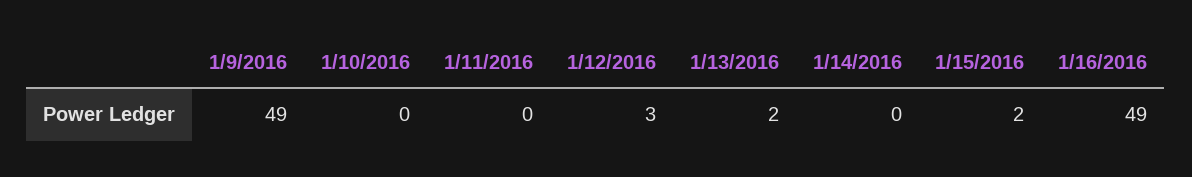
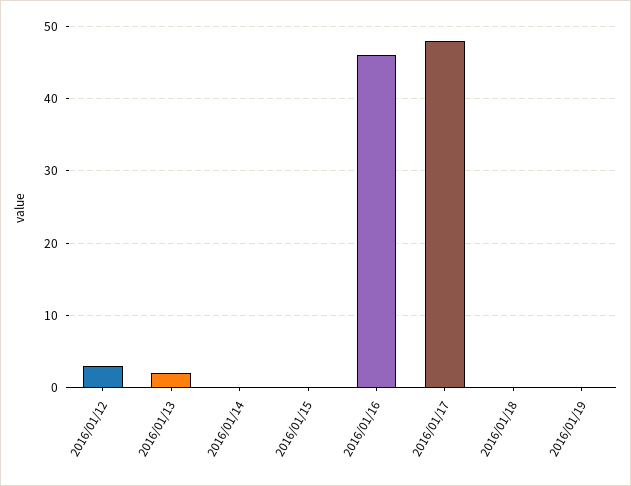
1/9/2016: 49 -> none
1/10/2016: 0 -> none
1/11/2016: 0 -> none
1/15/2016: 2 -> 0
1/16/2016: 49 -> 46
2016/01/17: none -> 48
2016/01/18: none -> 0
2016/01/19: none -> 0

